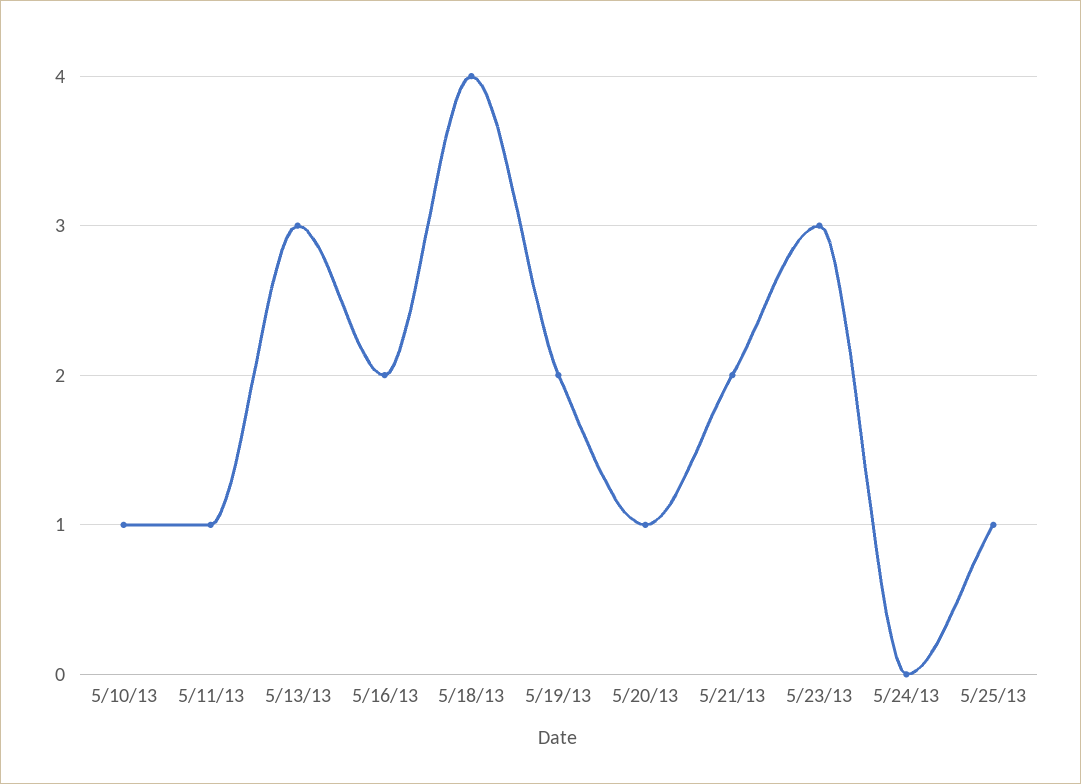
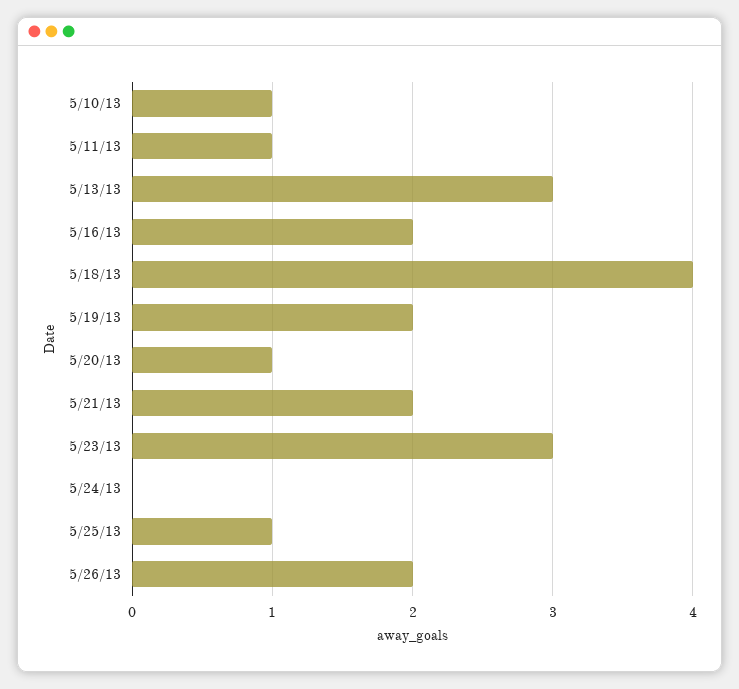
5/26/13: none -> 2

